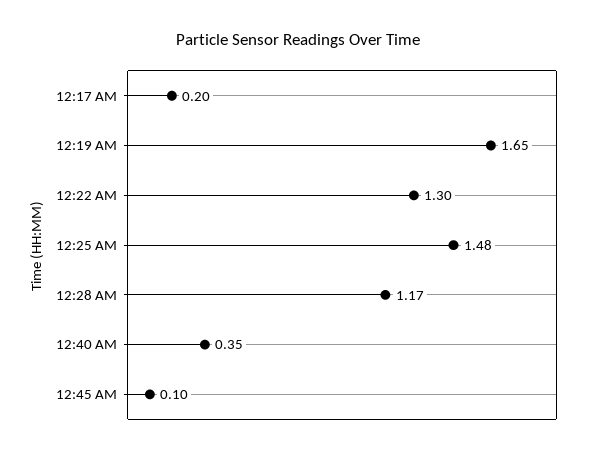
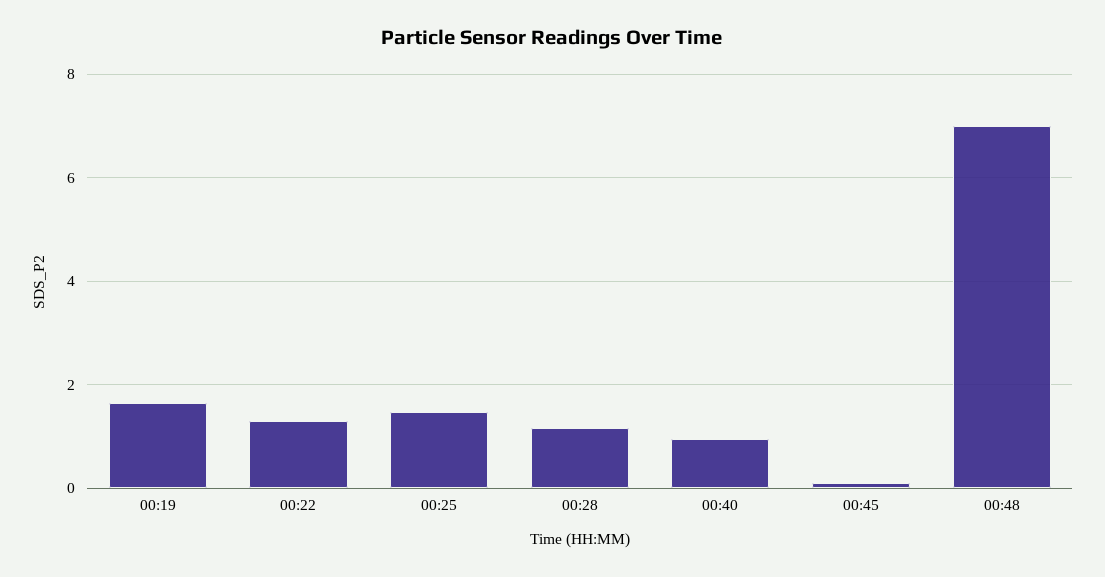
12:17 AM: 0.2 -> none
12:40 AM: 0.35 -> 1
00:48: none -> 7

